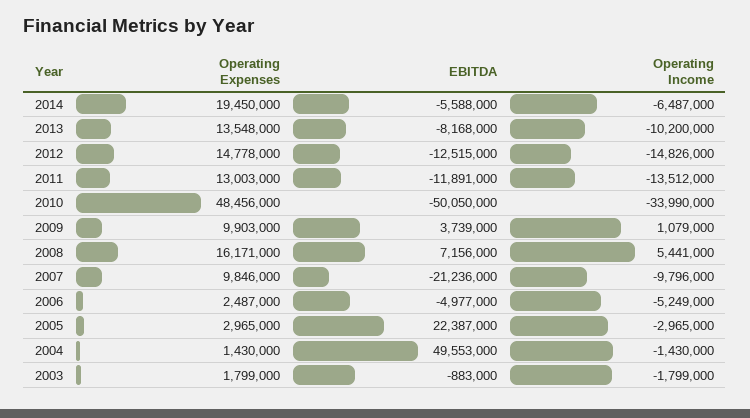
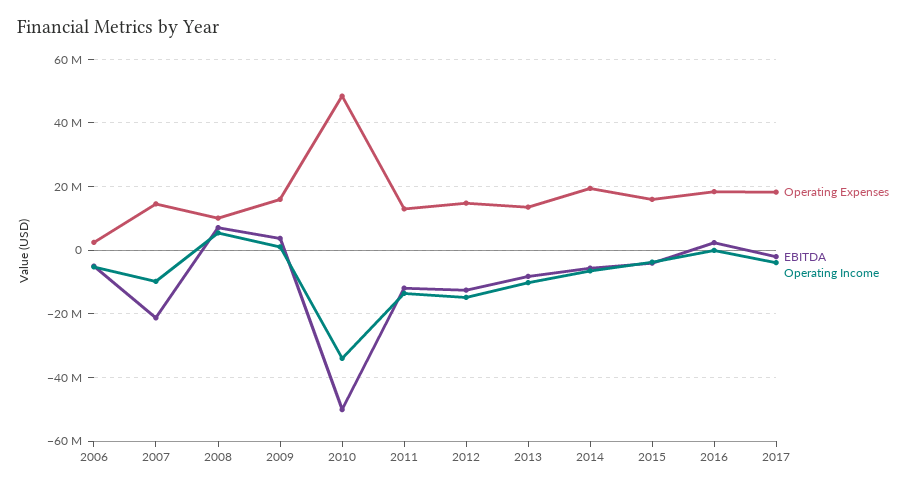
Operating Expenses, 2009: 9903000 -> 16000000
Operating Expenses, 2008: 16171000 -> 10000000
Operating Expenses, 2007: 9846000 -> 14000000
Operating Expenses, 2005: 2965000 -> none
EBITDA, 2005: 22387000 -> none
Operating Income, 2005: -2965000 -> none
Operating Expenses, 2004: 1430000 -> none
EBITDA, 2004: 49553000 -> none
Operating Income, 2004: -1430000 -> none
Operating Expenses, 2003: 1799000 -> none
EBITDA, 2003: -883000 -> none
Operating Income, 2003: -1799000 -> none
Operating Expenses, 2015: none -> 16000000
EBITDA, 2015: none -> -4000000
Operating Income, 2015: none -> -4000000
Operating Expenses, 2016: none -> 18000000
EBITDA, 2016: none -> 2000000
Operating Income, 2016: none -> 0
Operating Expenses, 2017: none -> 18000000
EBITDA, 2017: none -> -2000000
Operating Income, 2017: none -> -4000000

